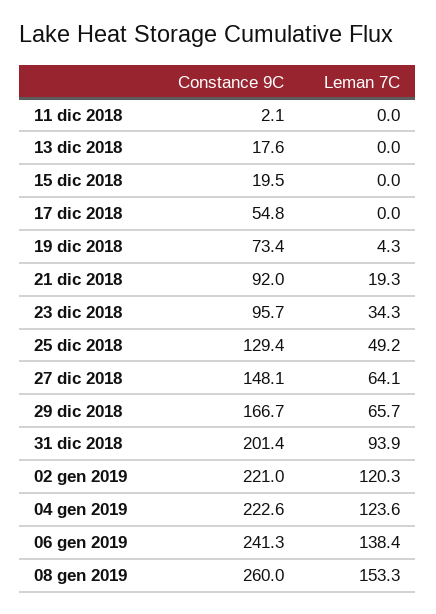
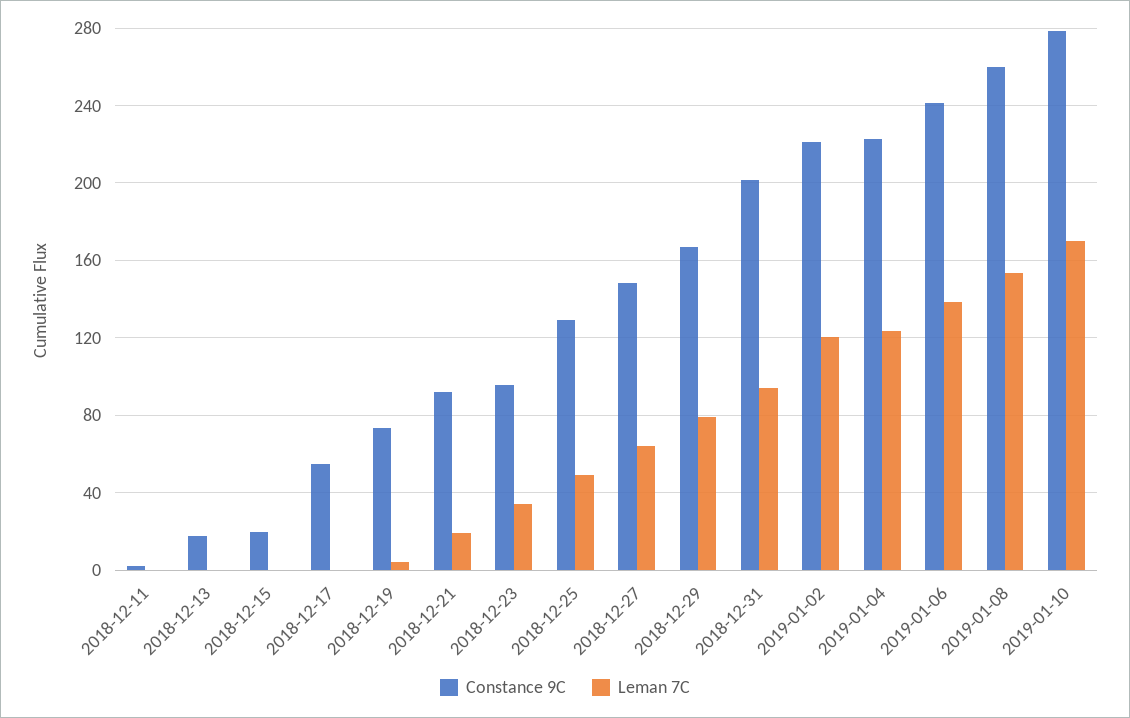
Leman 7C, 29 dic 2018: 65.7 -> 80
Constance 9C, 2019-01-10: none -> 280
Leman 7C, 2019-01-10: none -> 170

